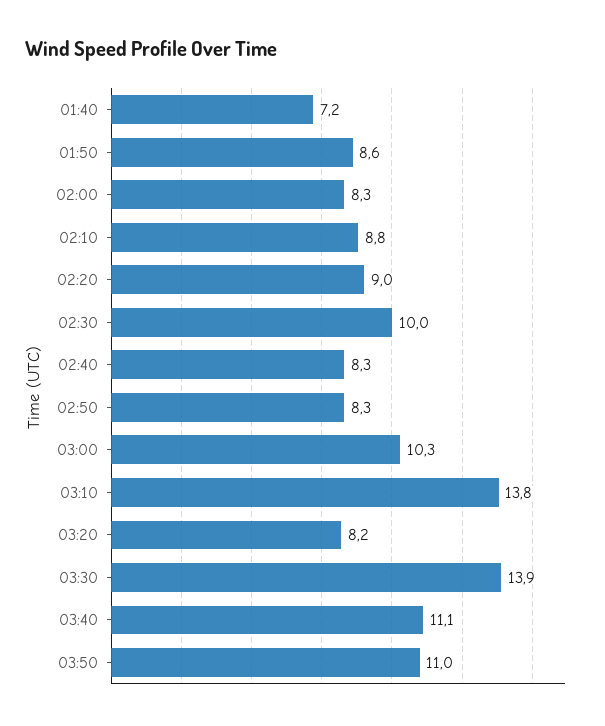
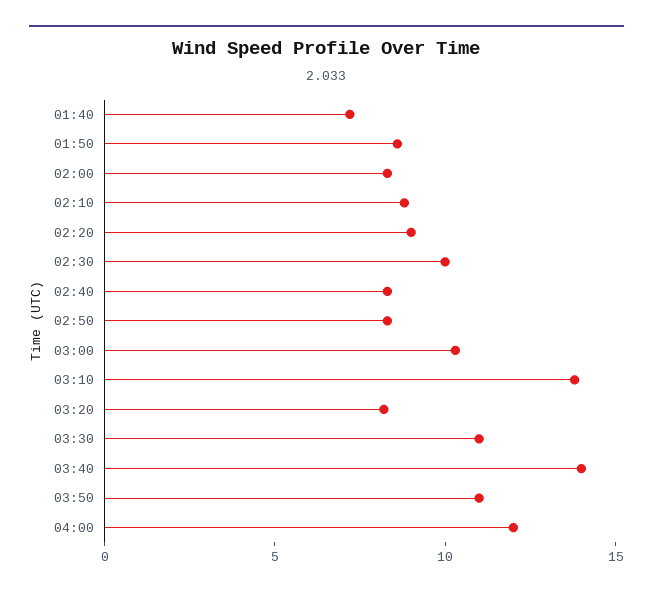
03:30: 13.9 -> 11
03:40: 11.1 -> 14
04:00: none -> 12

